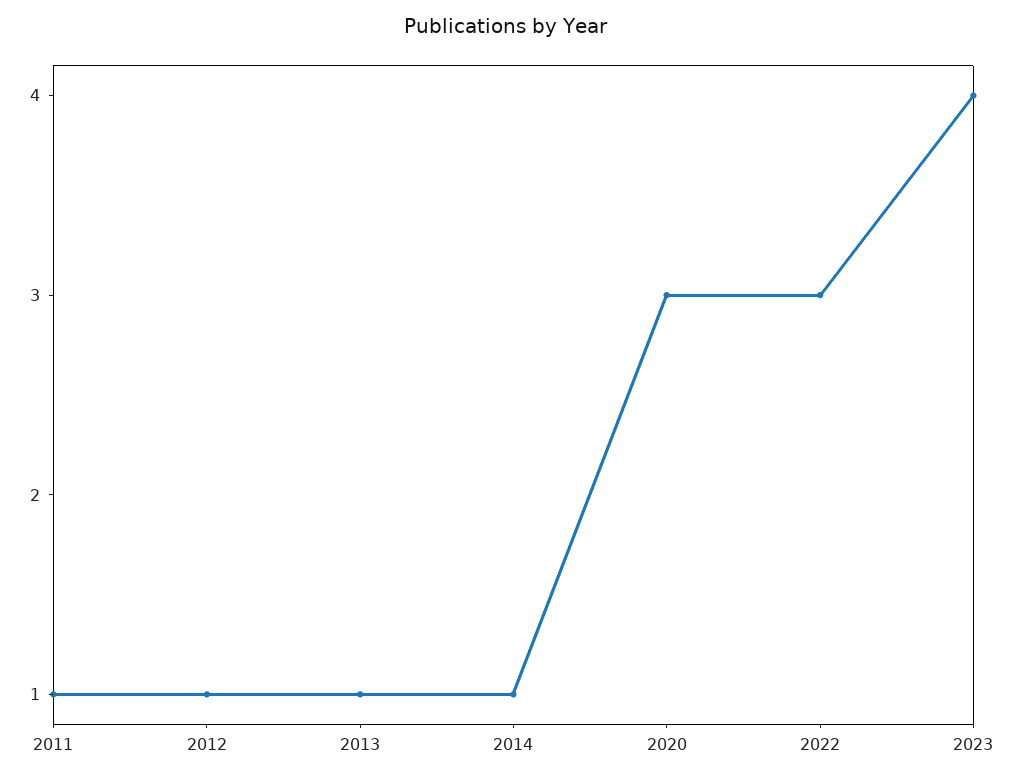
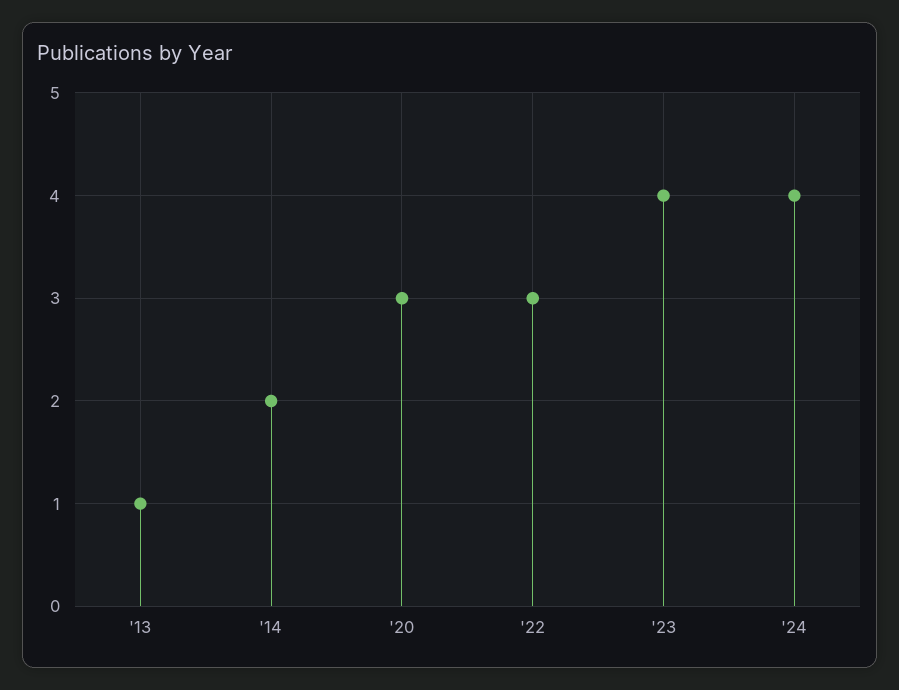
2011: 1 -> none
2012: 1 -> none
2014: 1 -> 2
'24: none -> 4

